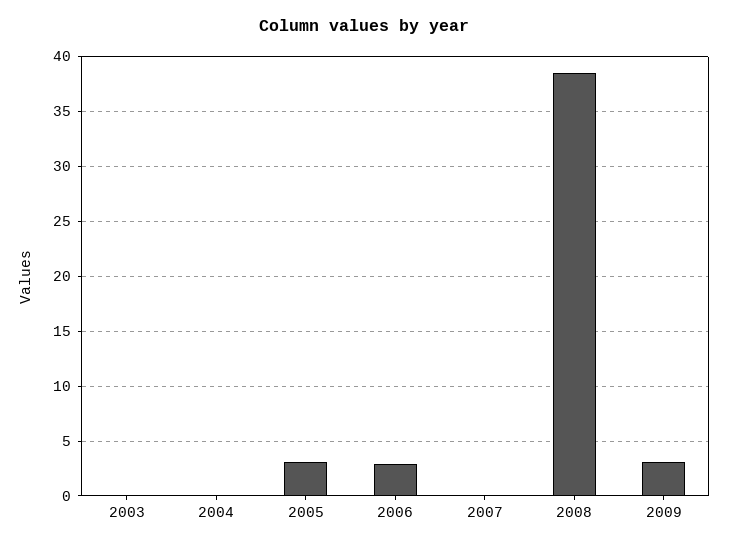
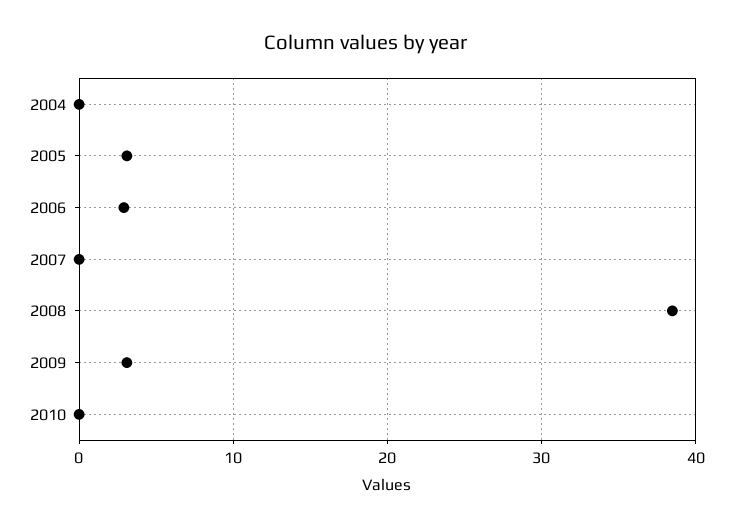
2003: 0 -> none
2010: none -> 0

